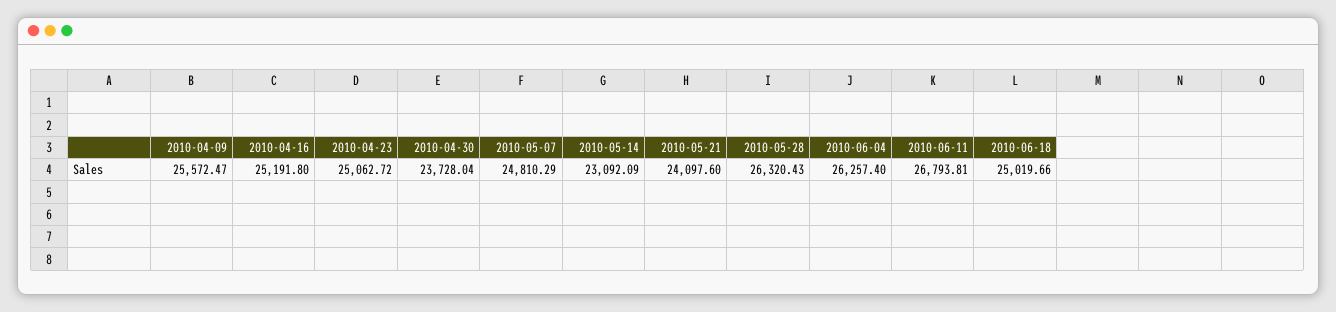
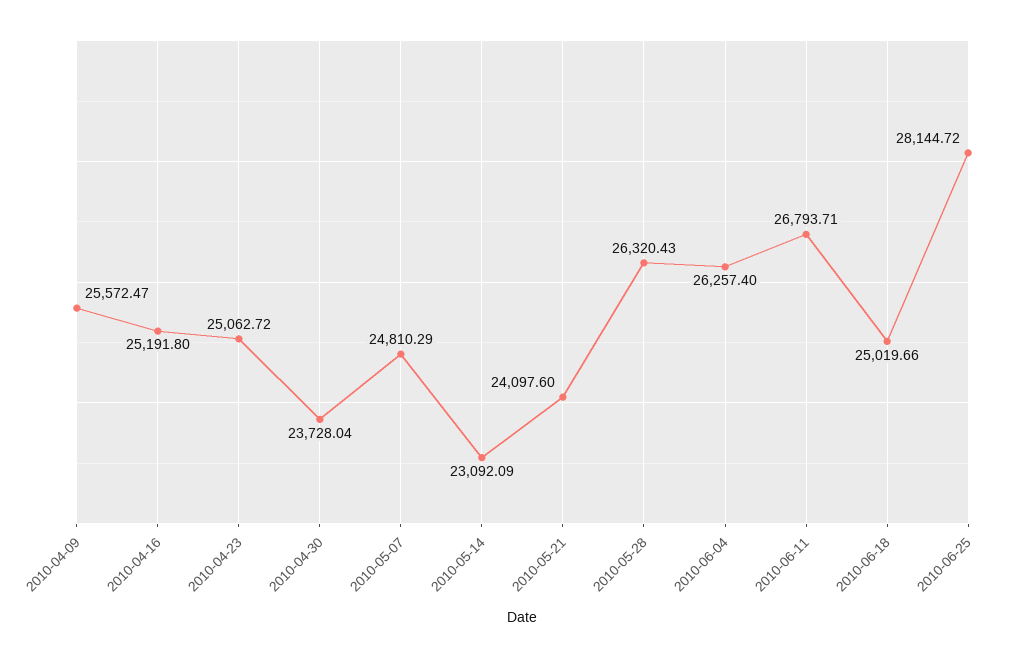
2010-06-11: 26793.81 -> 26793.71
2010-06-25: none -> 28144.72

